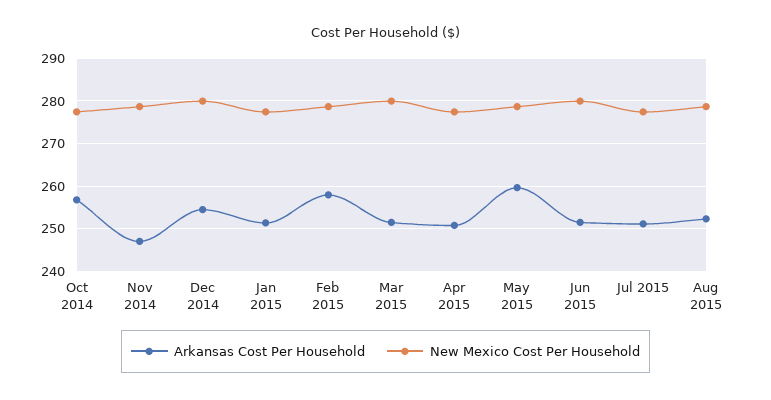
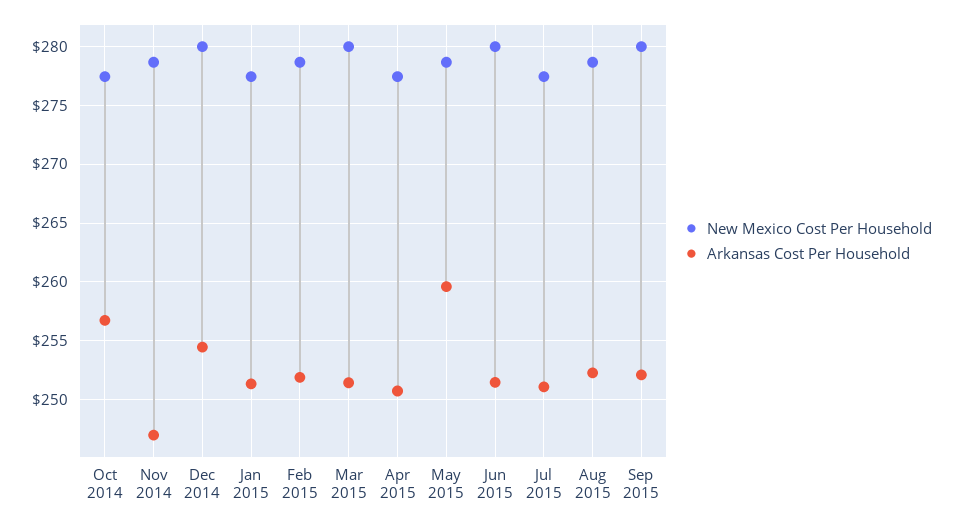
Arkansas Cost Per Household, Feb 2015: 258 -> 252
New Mexico Cost Per Household, Sep 2015: none -> 280
Arkansas Cost Per Household, Sep 2015: none -> 252

